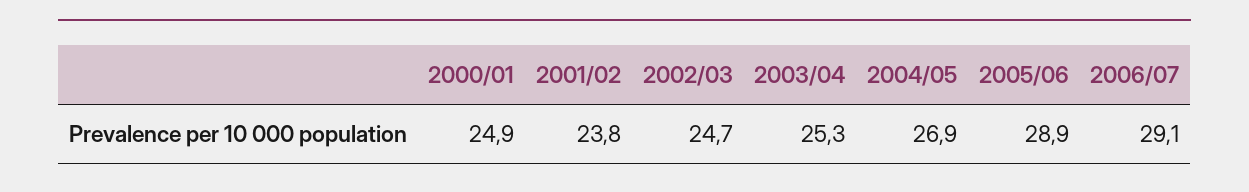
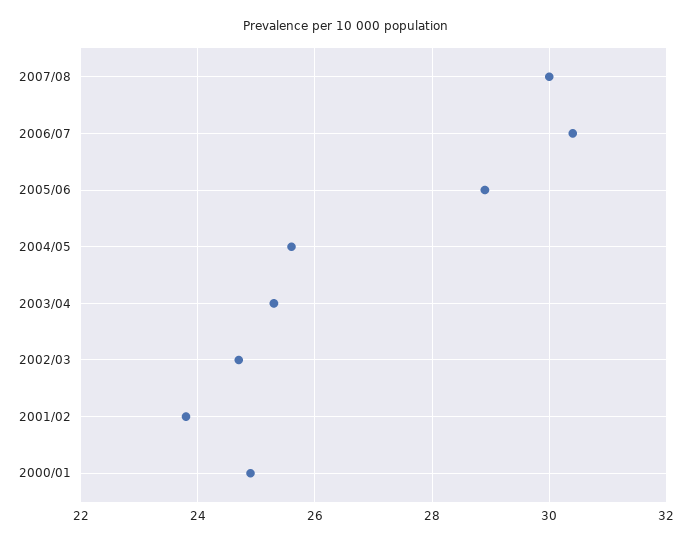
2004/05: 26.9 -> 25.5
2006/07: 29.1 -> 30.5
2007/08: none -> 30

